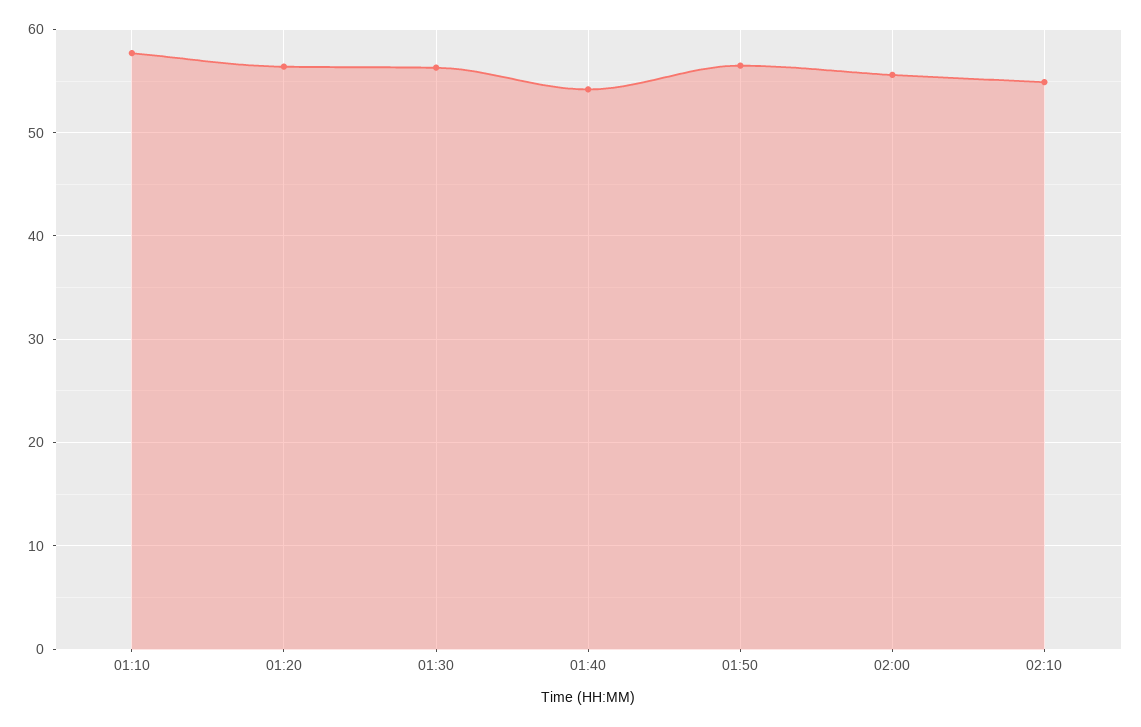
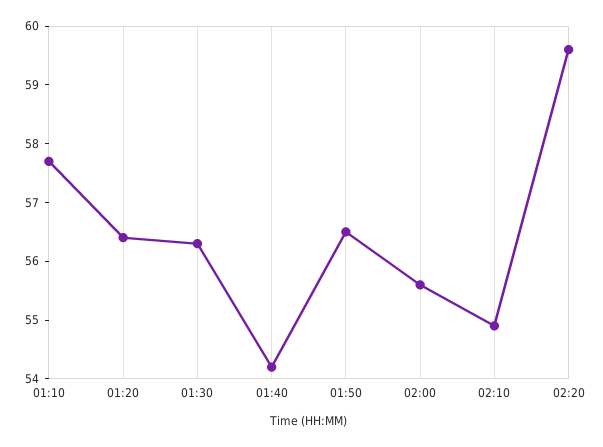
02:20: none -> 59.5

